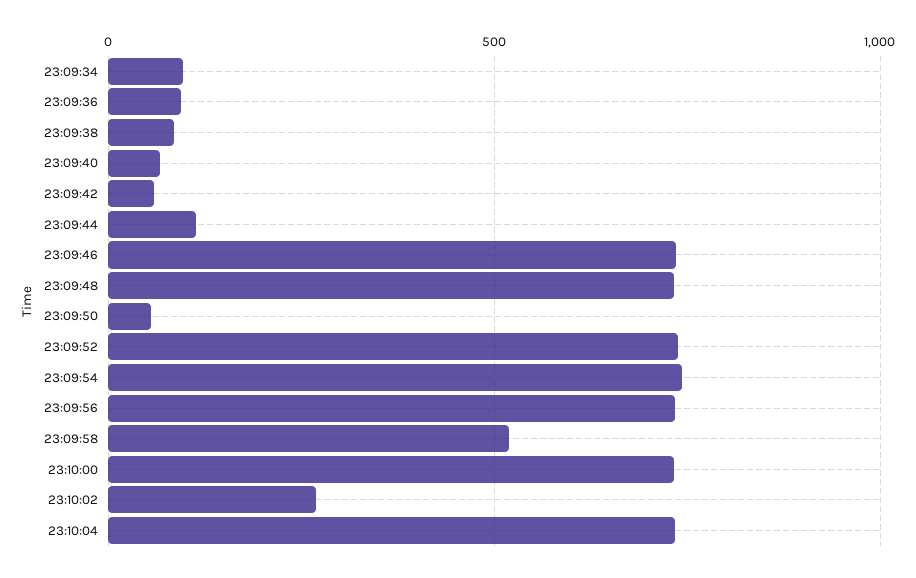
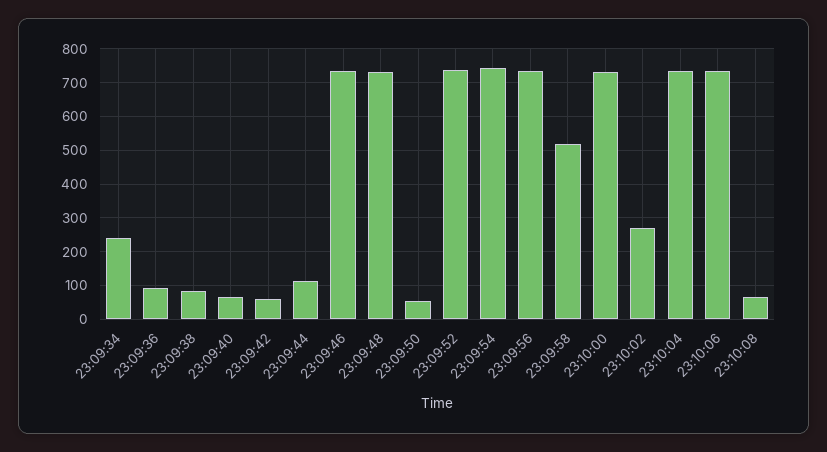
23:09:34: 100 -> 240
23:10:06: none -> 740
23:10:08: none -> 60

